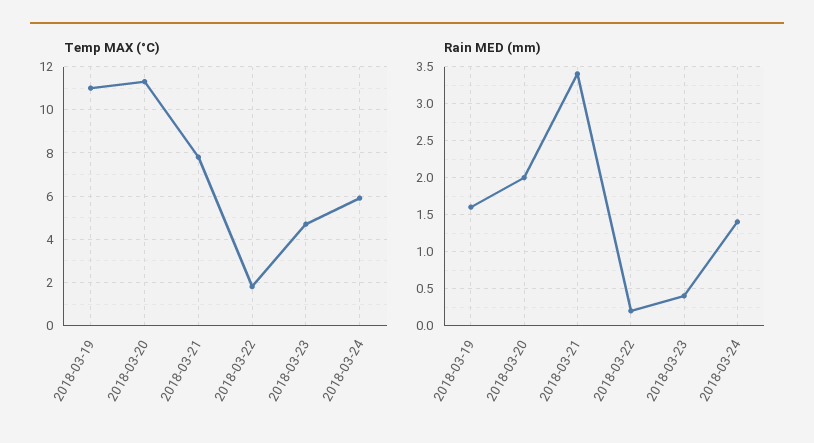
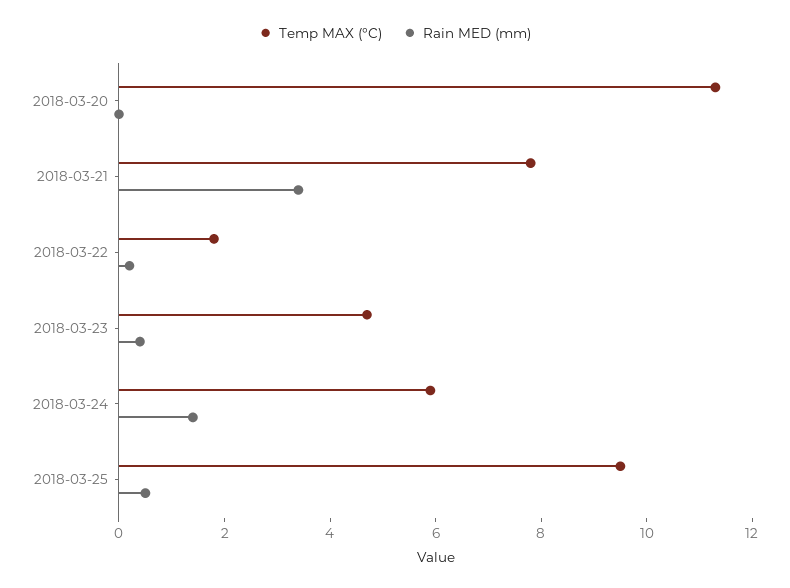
Temp MAX (°C), 2018-03-19: 11 -> none
Rain MED (mm), 2018-03-19: 1.6 -> none
Rain MED (mm), 2018-03-20: 2 -> 0
Temp MAX (°C), 2018-03-25: none -> 9.5
Rain MED (mm), 2018-03-25: none -> 0.5

